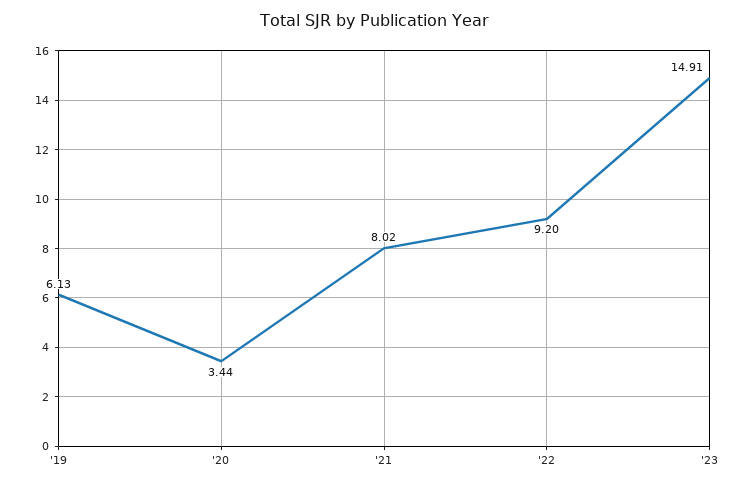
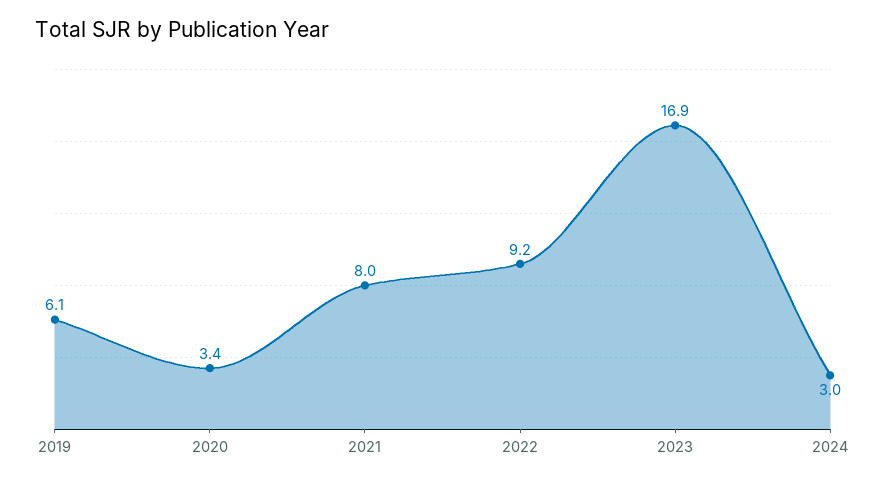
'23: 14.91 -> 16.9
2024: none -> 3

